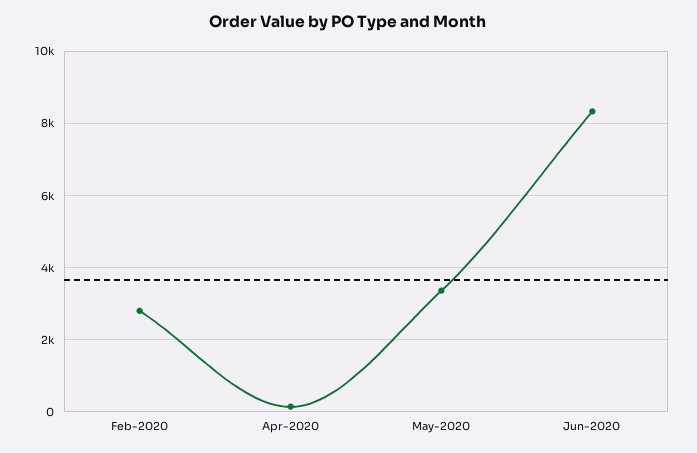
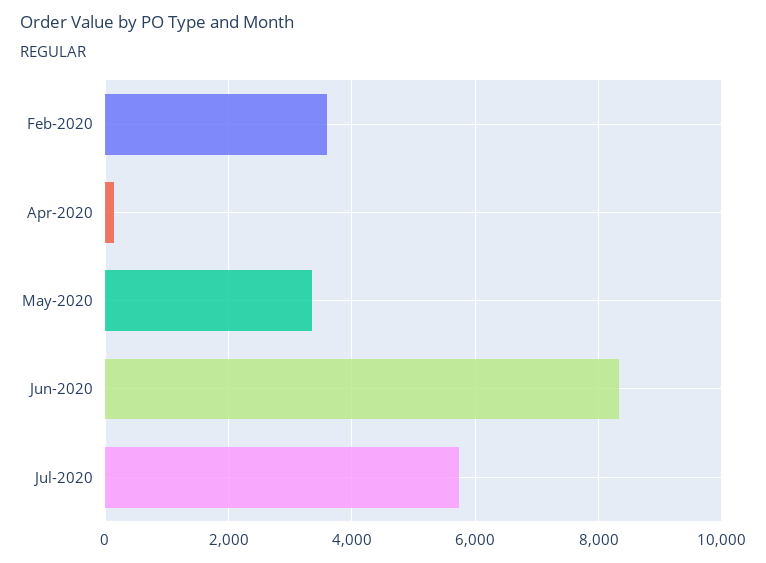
Feb-2020: 2800 -> 3600
Jul-2020: none -> 5800

